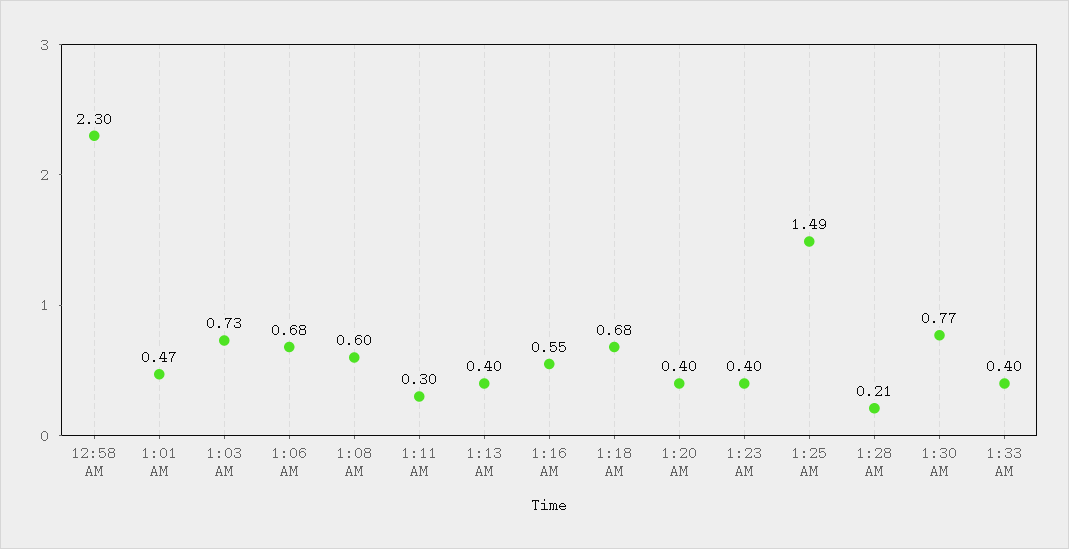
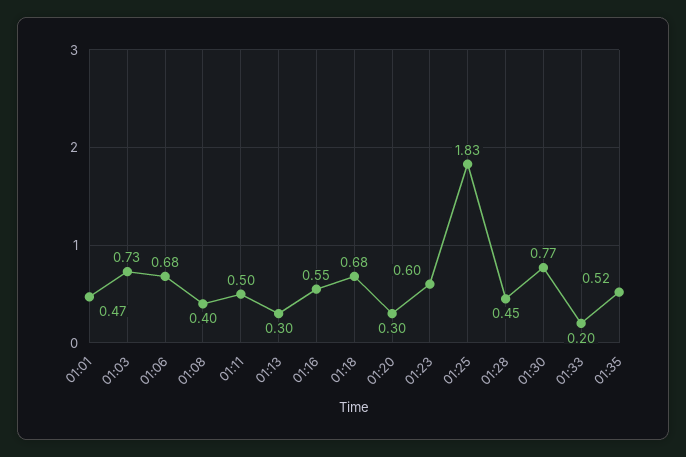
12:58 AM: 2.3 -> none
1:08 AM: 0.6 -> 0.4
1:11 AM: 0.3 -> 0.5
1:13 AM: 0.4 -> 0.3
1:20 AM: 0.4 -> 0.3
1:23 AM: 0.4 -> 0.6
1:25 AM: 1.49 -> 1.83
1:28 AM: 0.21 -> 0.45
1:33 AM: 0.4 -> 0.2
01:35: none -> 0.52

